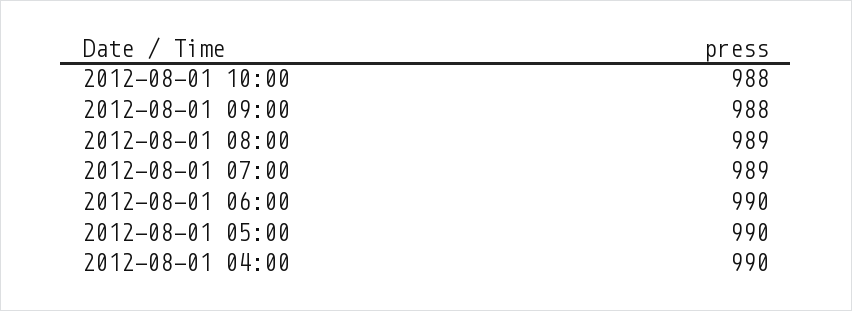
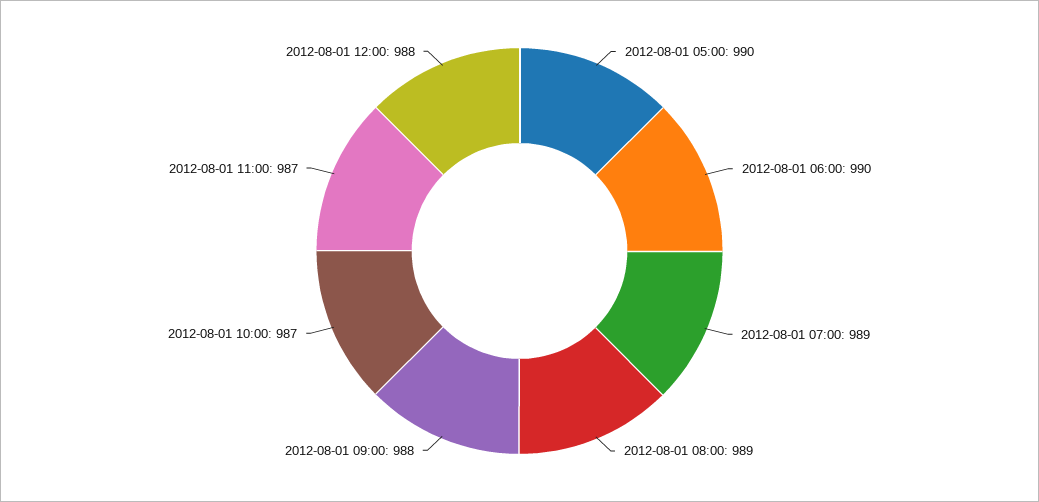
2012-08-01 10:00: 988 -> 987
2012-08-01 04:00: 990 -> none
2012-08-01 11:00: none -> 987
2012-08-01 12:00: none -> 988

